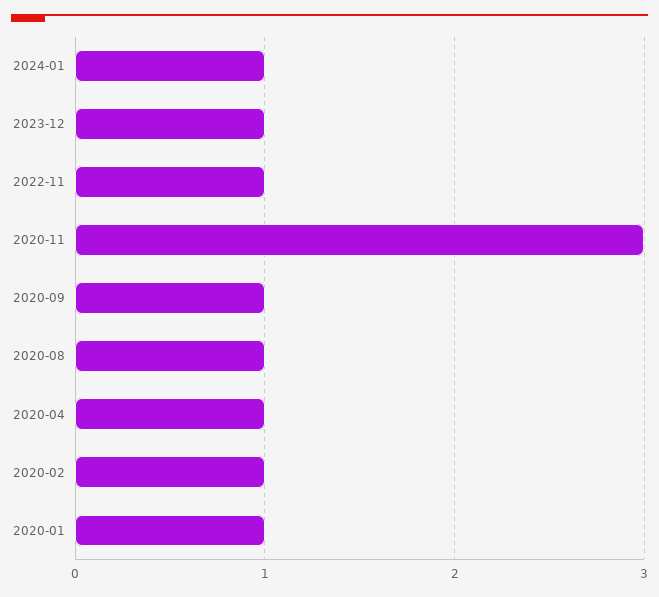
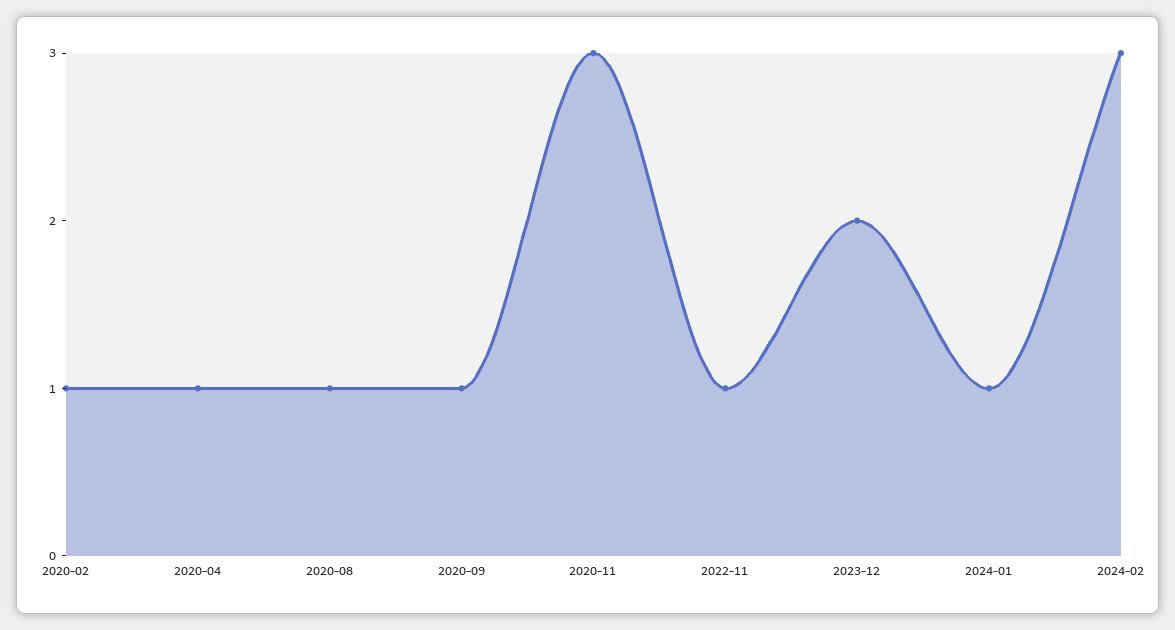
2023-12: 1 -> 2
2020-01: 1 -> none
2024-02: none -> 3

